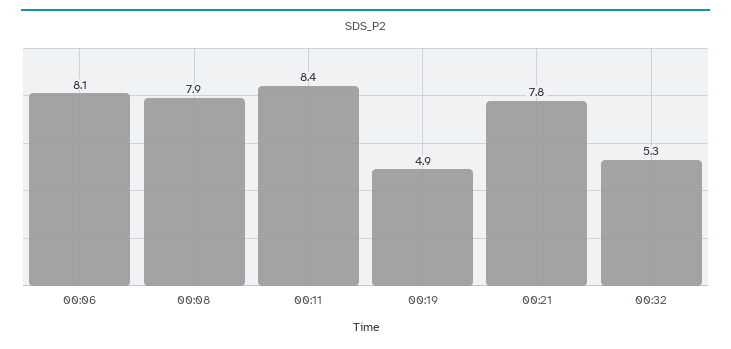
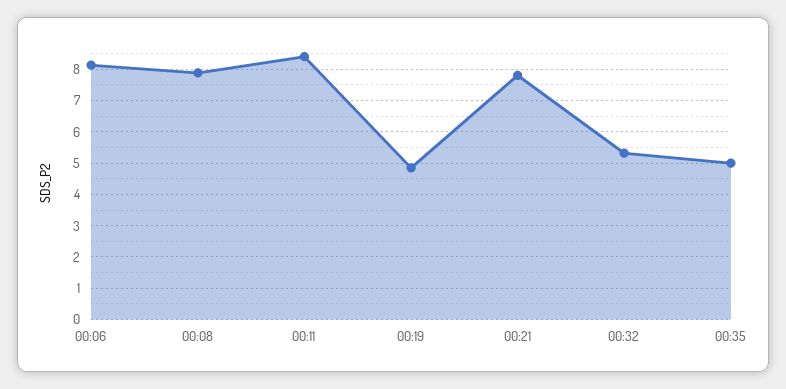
00:35: none -> 5

